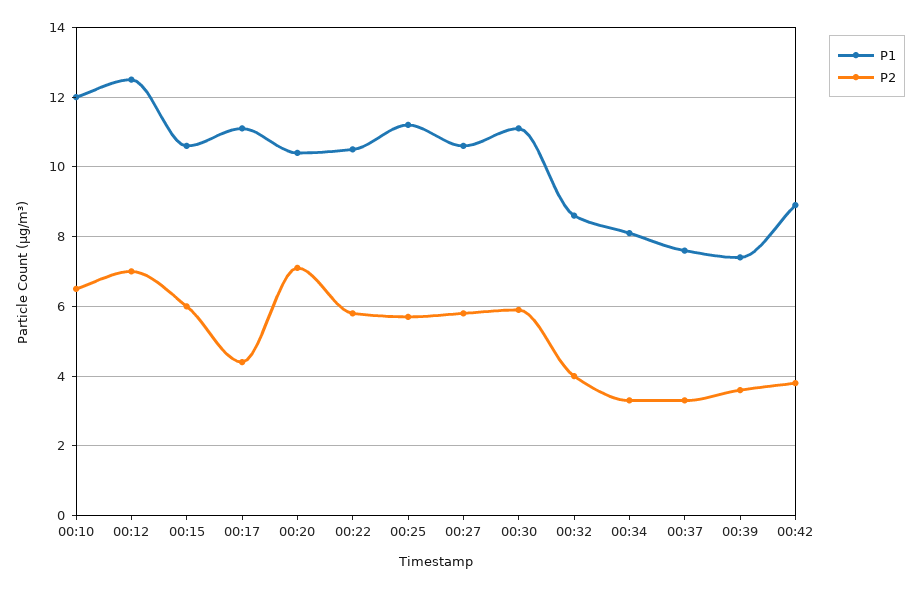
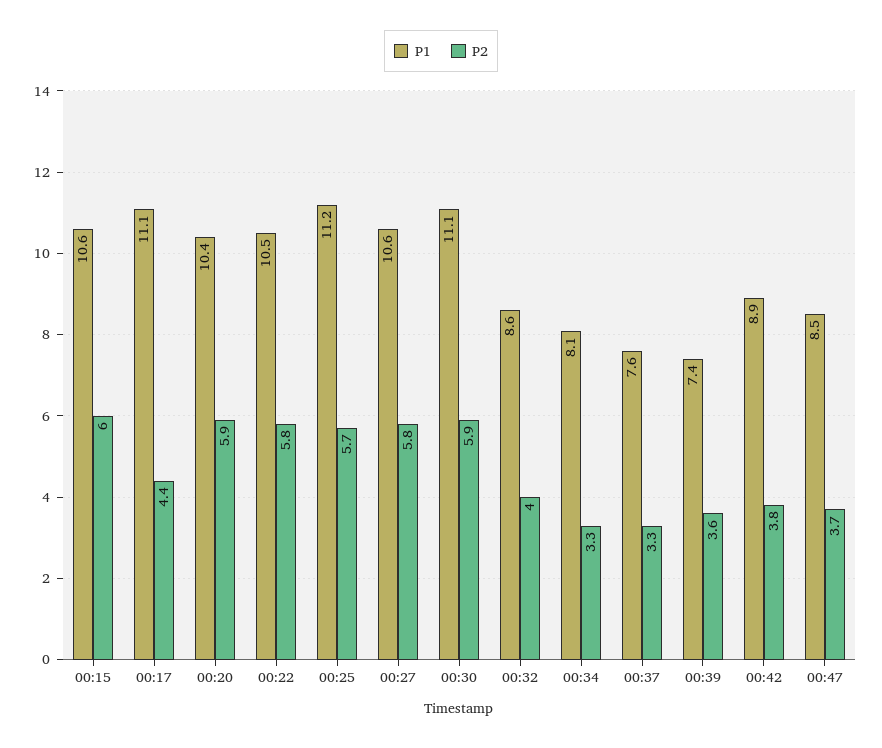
P1, 00:10: 12 -> none
P2, 00:10: 6.5 -> none
P1, 00:12: 12.5 -> none
P2, 00:12: 7 -> none
P2, 00:20: 7 -> 5.9
P1, 00:47: none -> 8.5
P2, 00:47: none -> 3.7

